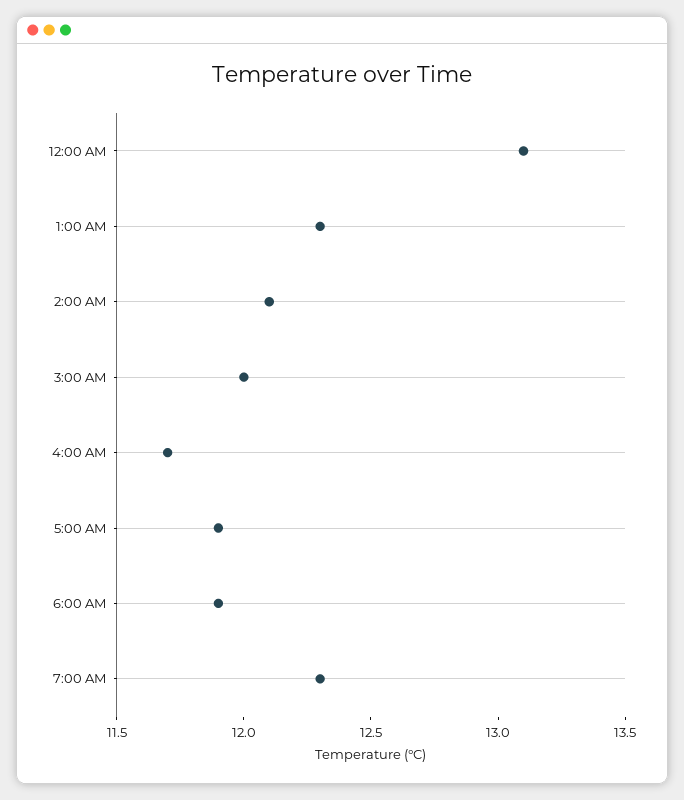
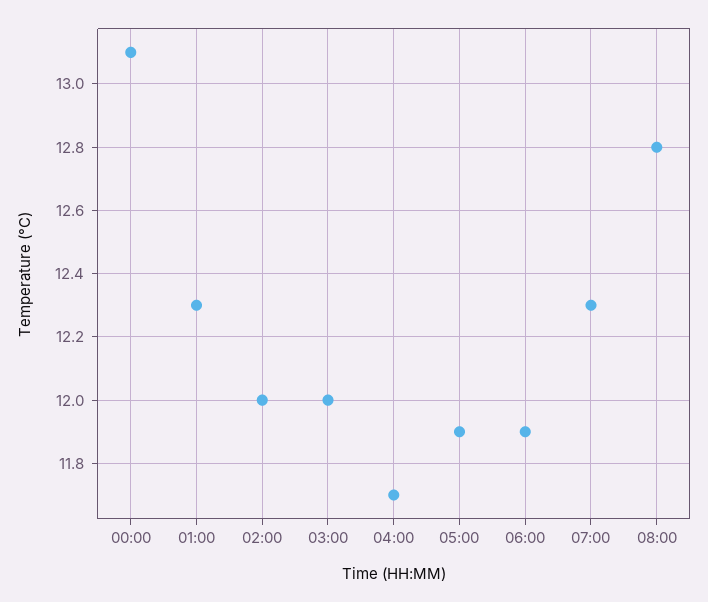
2:00 AM: 12.1 -> 12
08:00: none -> 12.8

